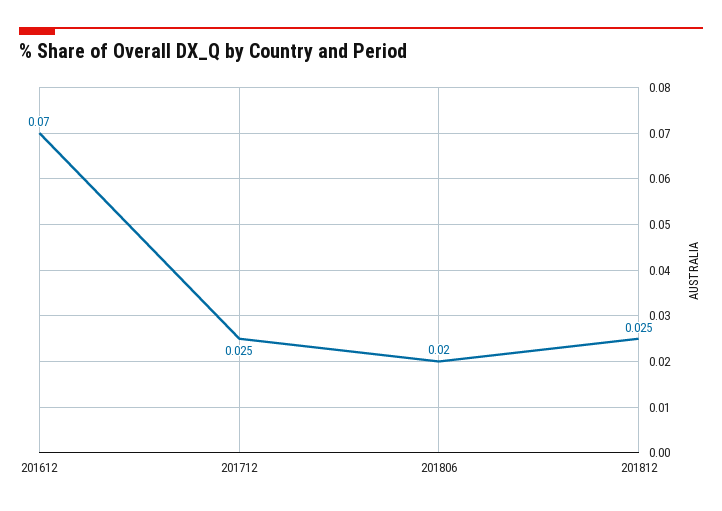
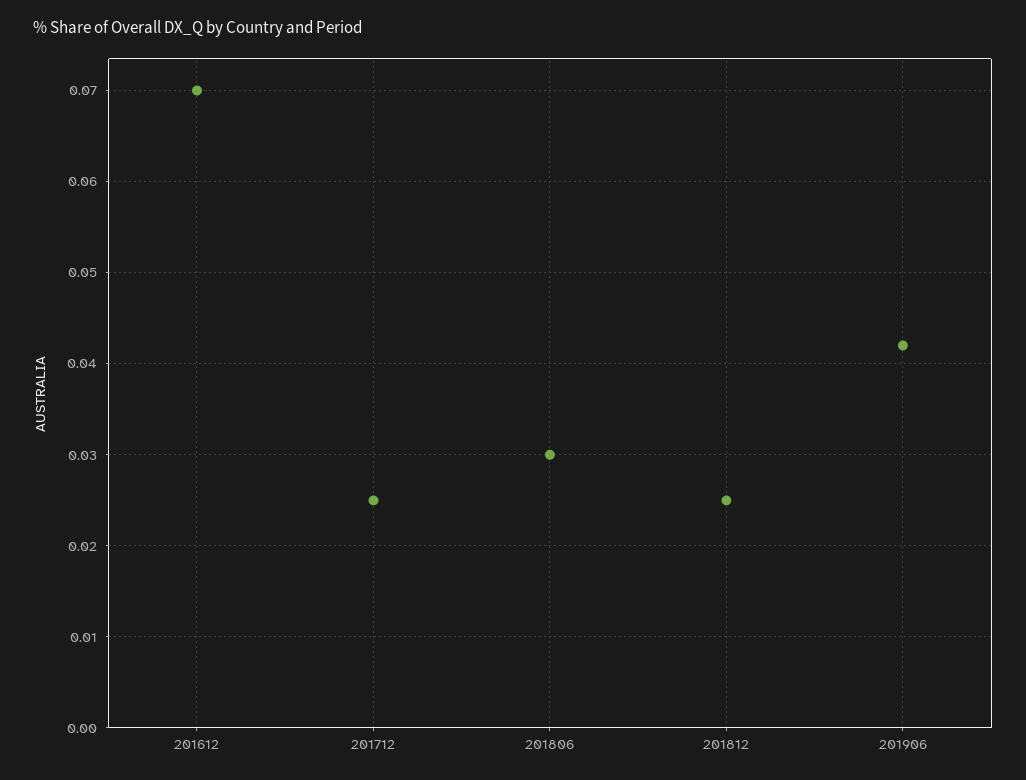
201806: 0.02 -> 0.03
201906: none -> 0.042

